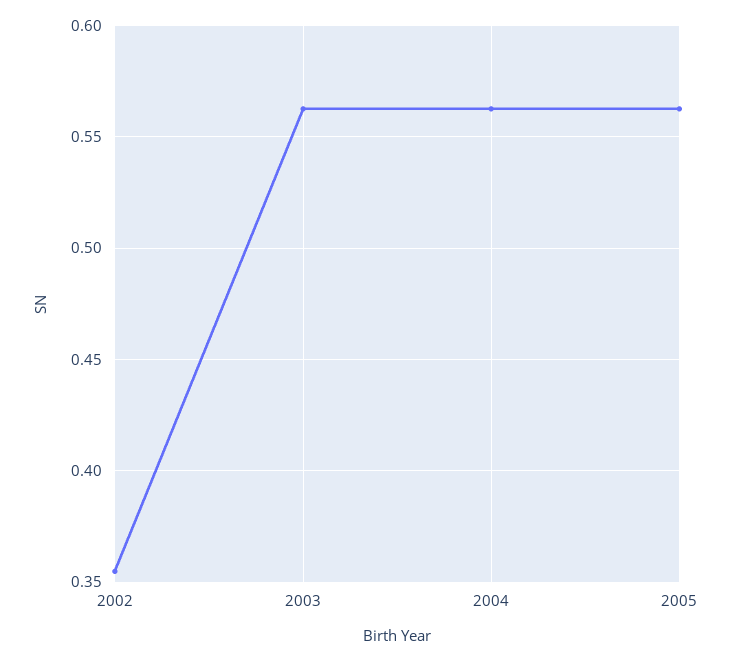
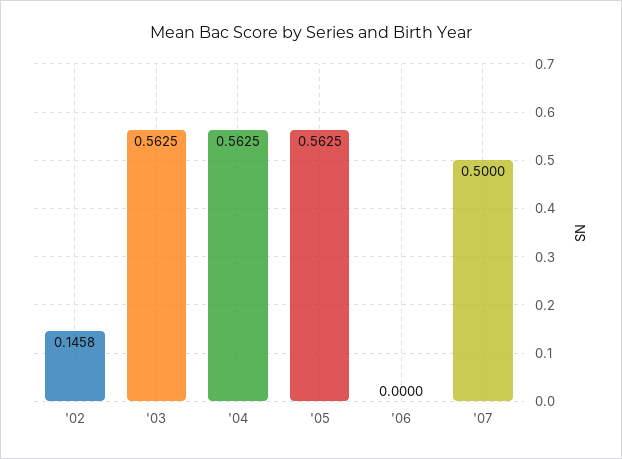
2002: 0.355 -> 0.1458
'06: none -> 0
'07: none -> 0.5

